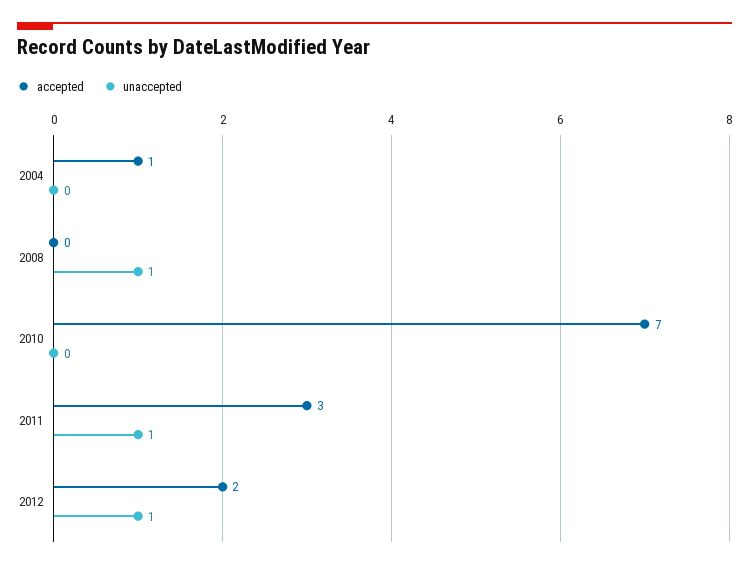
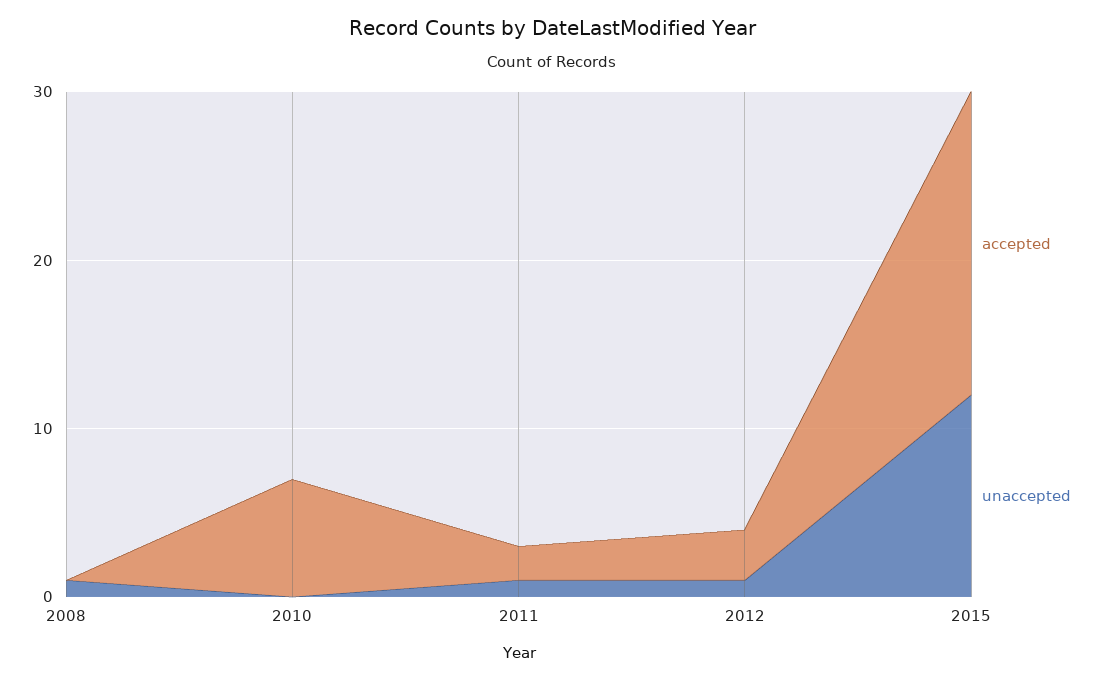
accepted, 2004: 1 -> none
unaccepted, 2004: 0 -> none
accepted, 2011: 3 -> 2
accepted, 2012: 2 -> 3
accepted, 2015: none -> 18
unaccepted, 2015: none -> 12

